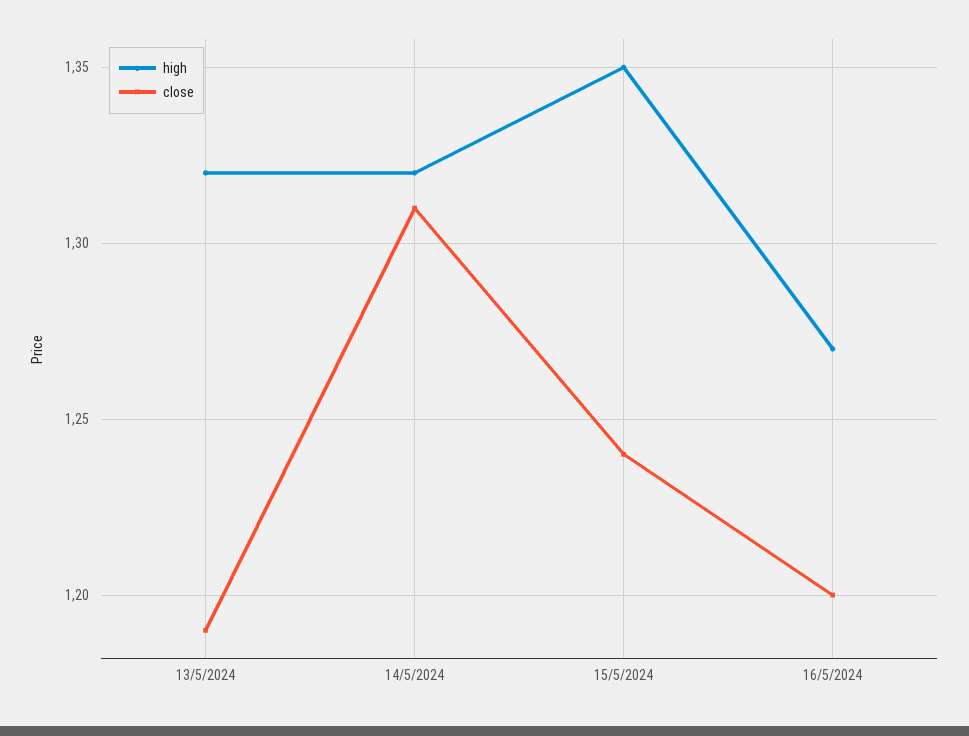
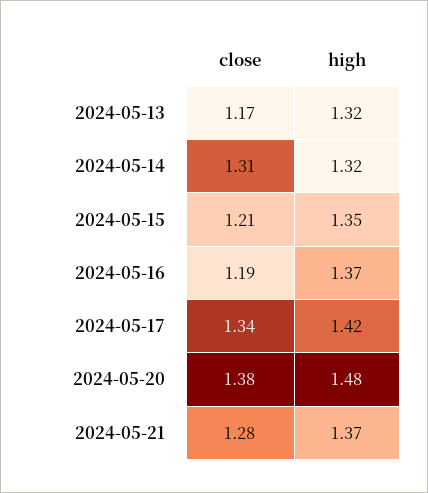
close, 13/5/2024: 1.19 -> 1.17
close, 15/5/2024: 1.24 -> 1.21
high, 16/5/2024: 1.27 -> 1.37
close, 16/5/2024: 1.2 -> 1.19
close, 2024-05-17: none -> 1.34
high, 2024-05-17: none -> 1.42
close, 2024-05-20: none -> 1.38
high, 2024-05-20: none -> 1.48
close, 2024-05-21: none -> 1.28
high, 2024-05-21: none -> 1.37

